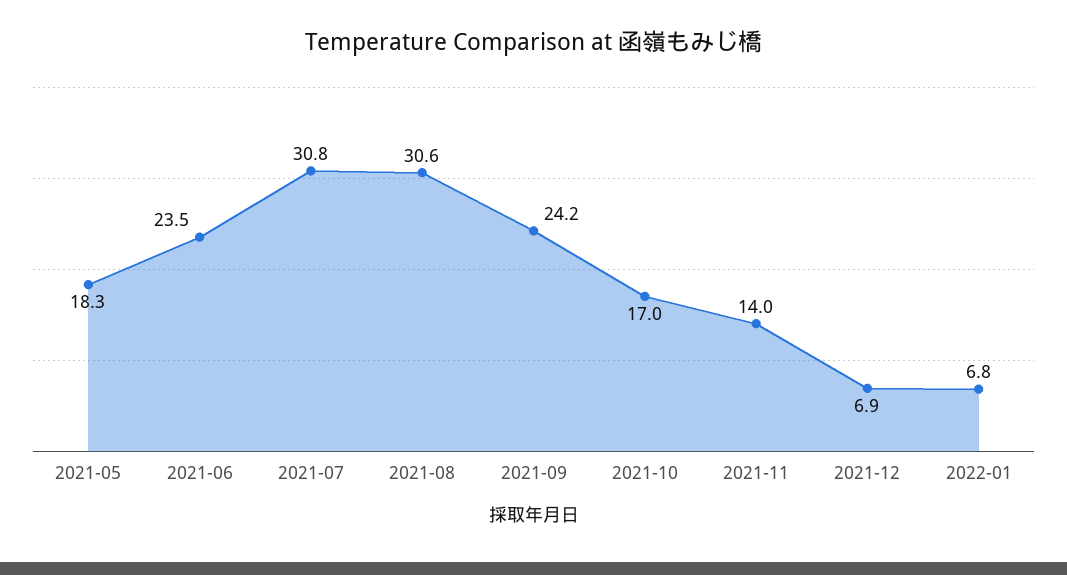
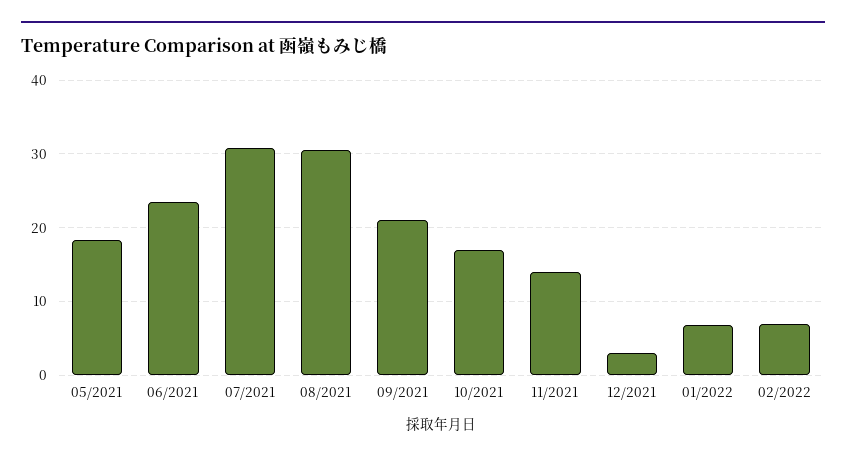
2021-09: 24.2 -> 21
2021-12: 6.9 -> 3
02/2022: none -> 7

